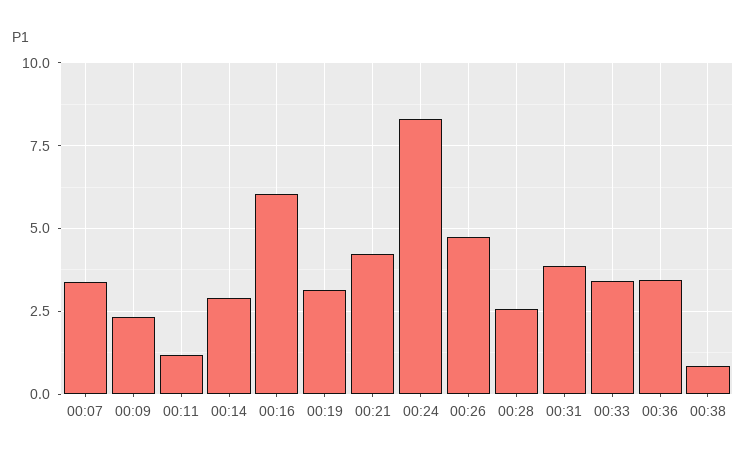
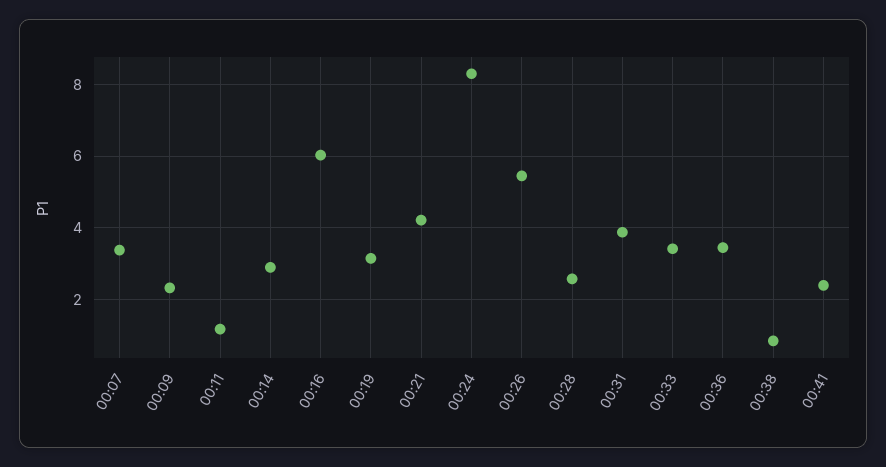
00:26: 4.75 -> 5.4
00:41: none -> 2.4

